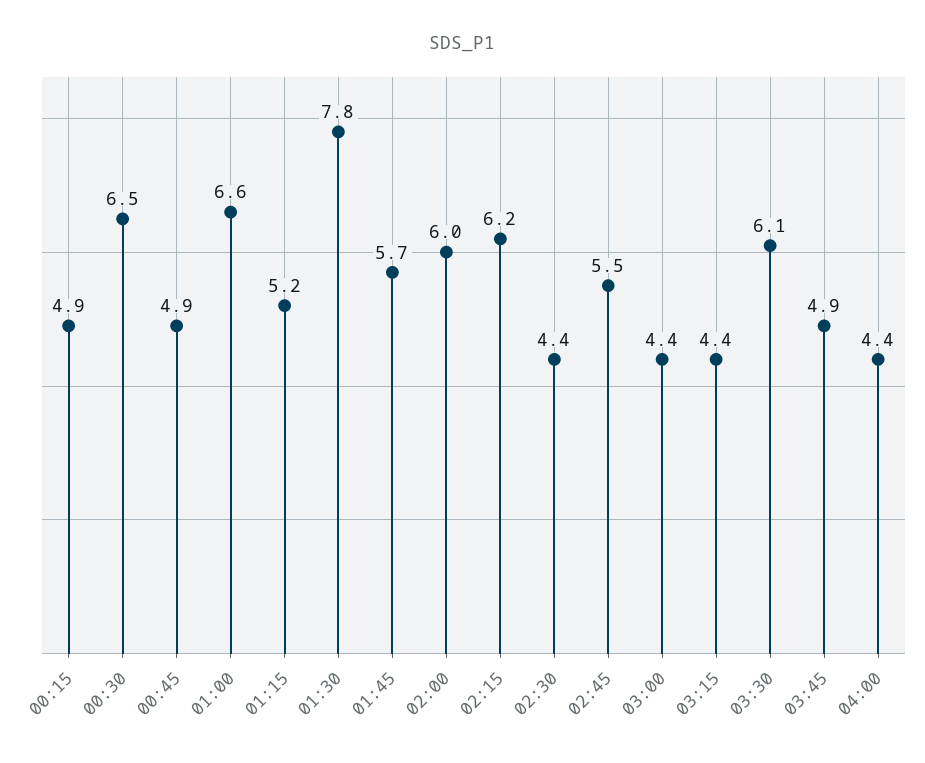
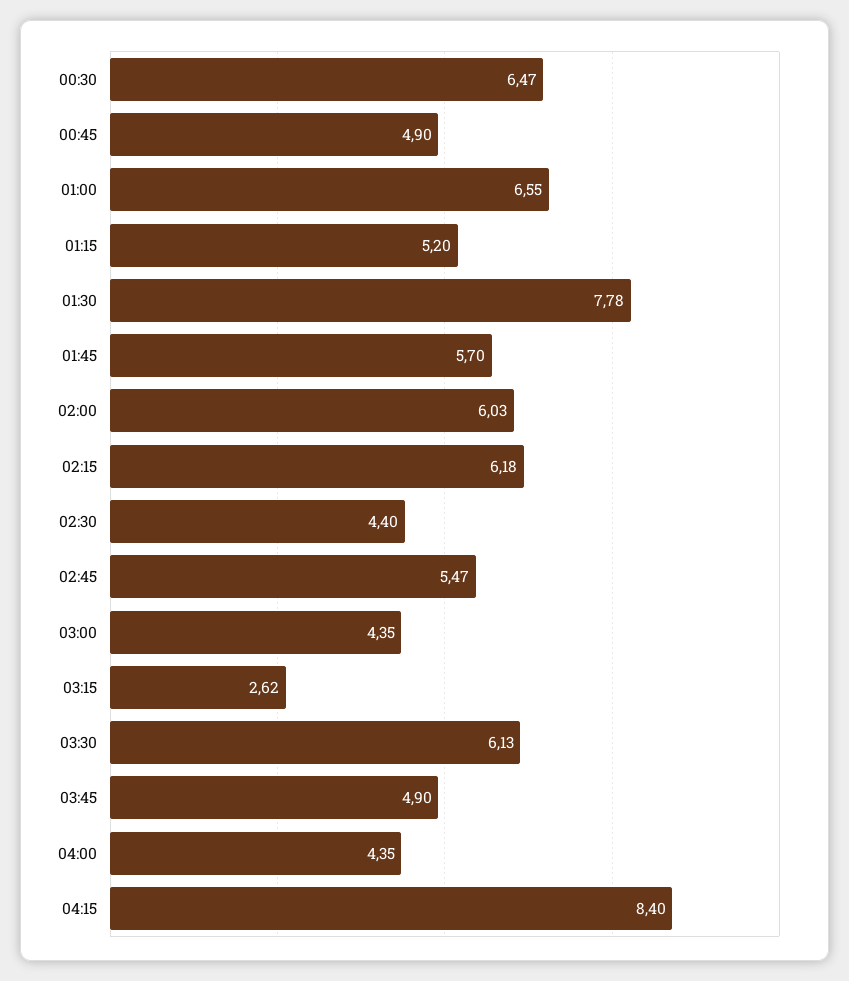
00:15: 4.9 -> none
03:15: 4.4 -> 2.62
04:15: none -> 8.4

